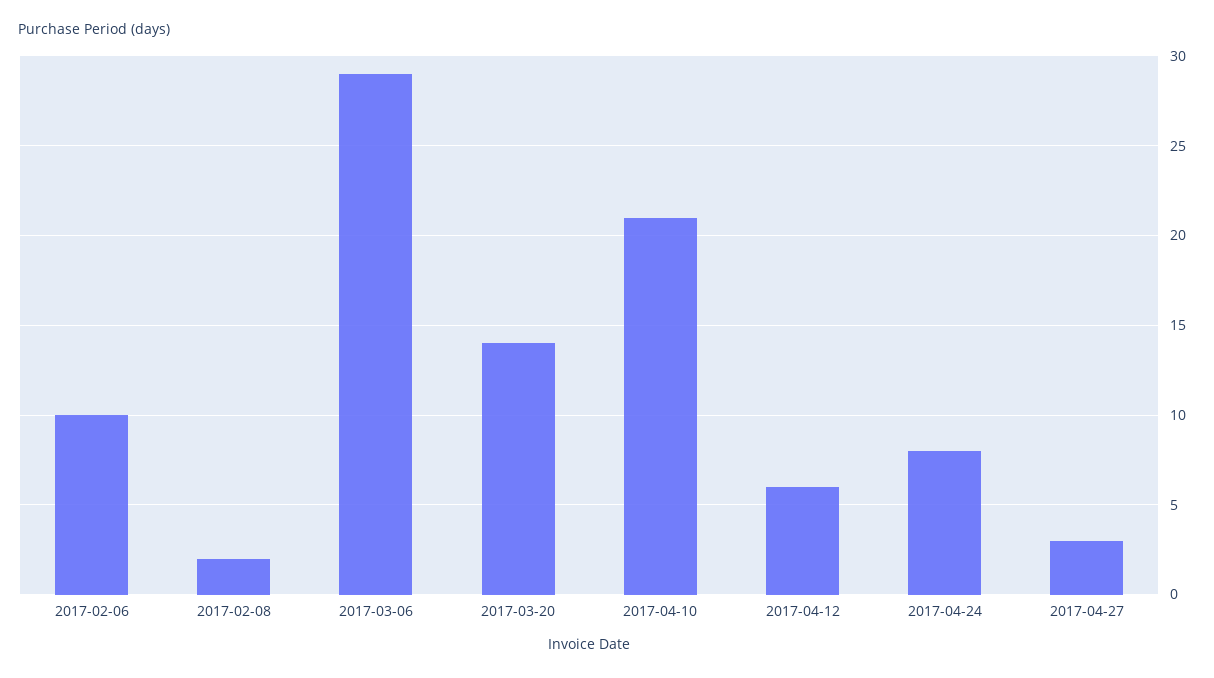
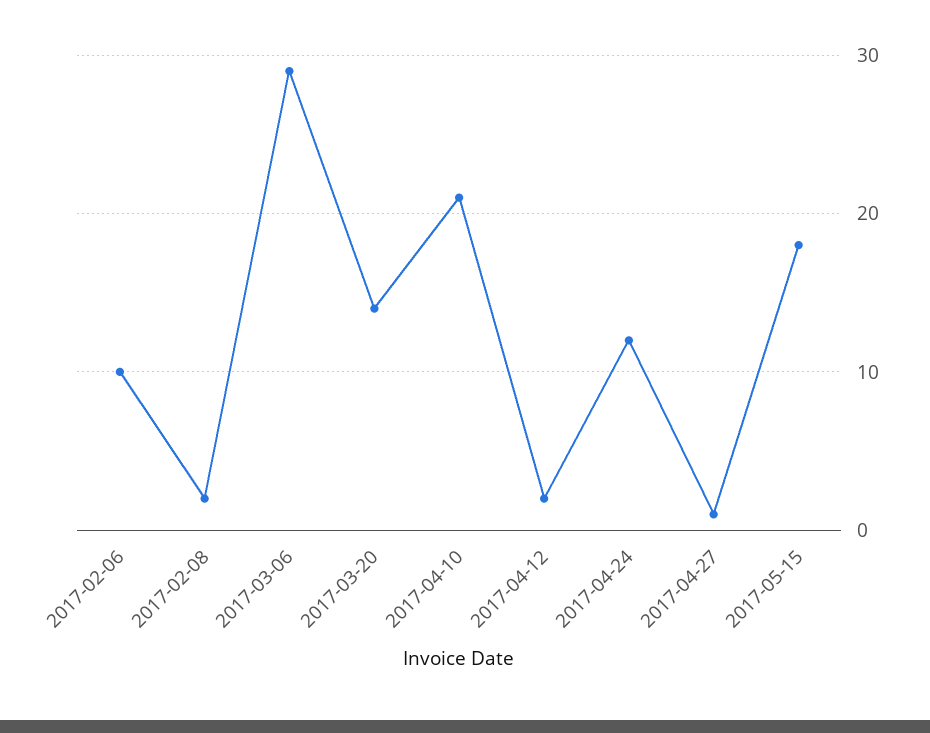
2017-04-12: 6 -> 2
2017-04-24: 8 -> 12
2017-04-27: 3 -> 1
2017-05-15: none -> 18

